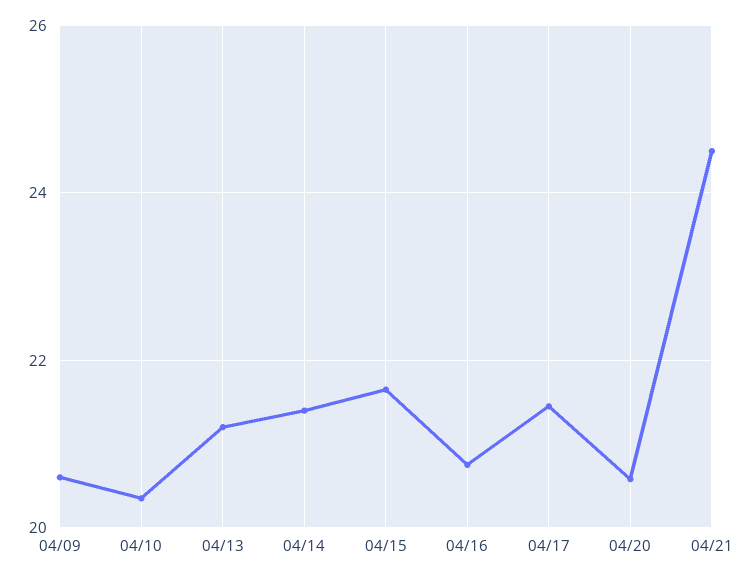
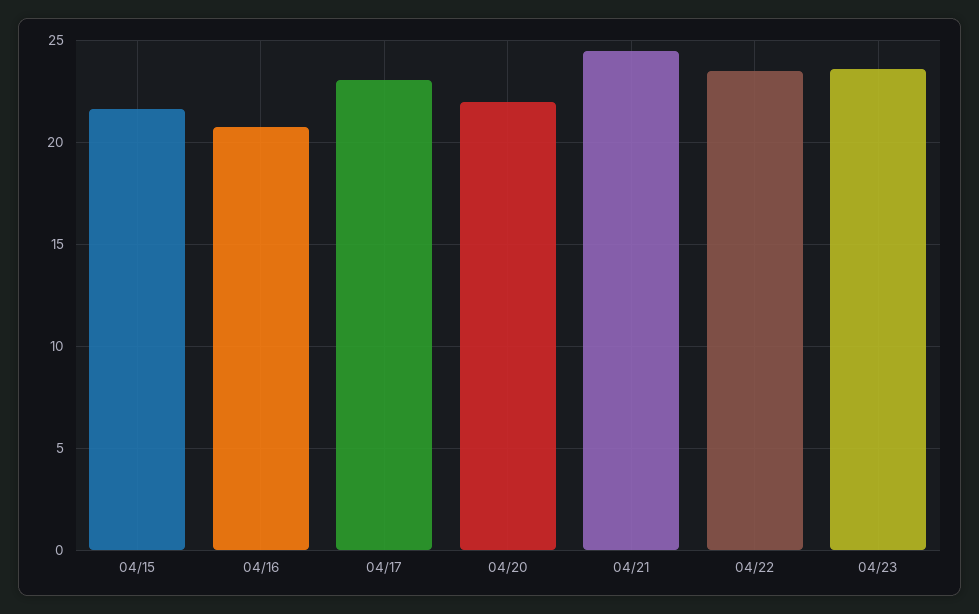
04/09: 20.6 -> none
04/10: 20.4 -> none
04/13: 21.2 -> none
04/14: 21.4 -> none
04/17: 21.4 -> 23
04/20: 20.6 -> 22
04/22: none -> 23.5
04/23: none -> 23.5

